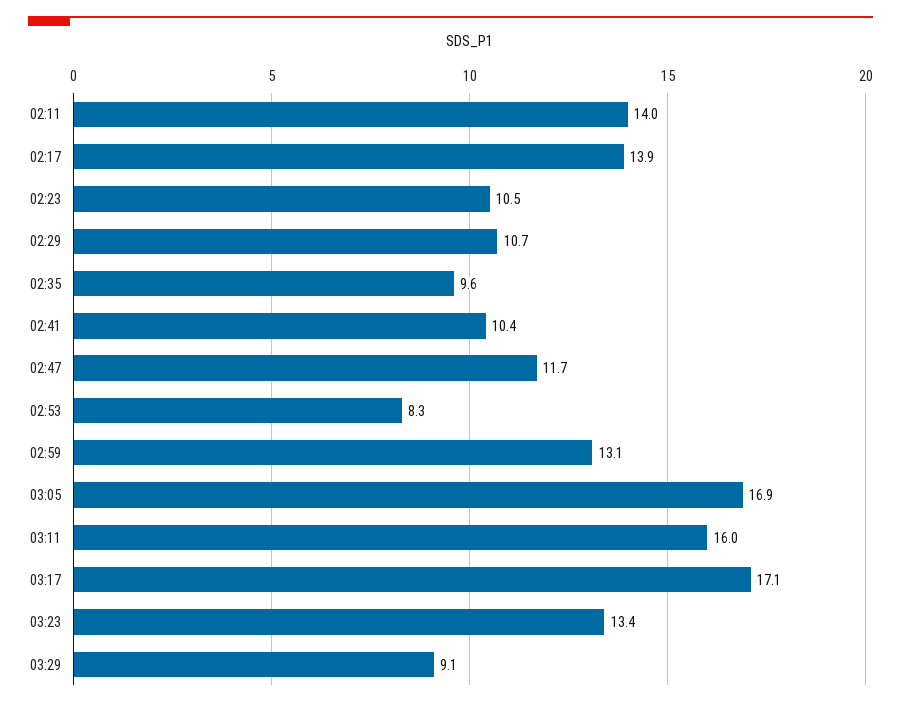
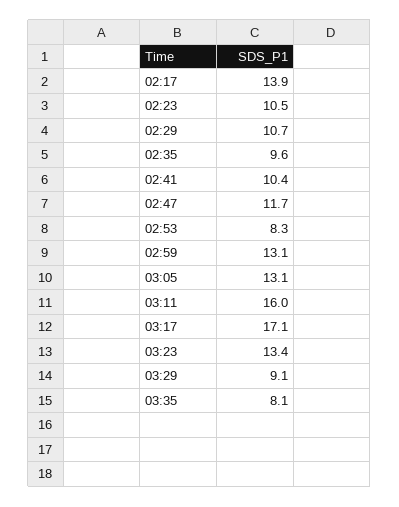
02:11: 14 -> none
03:05: 16.9 -> 13.1
03:35: none -> 8.1

